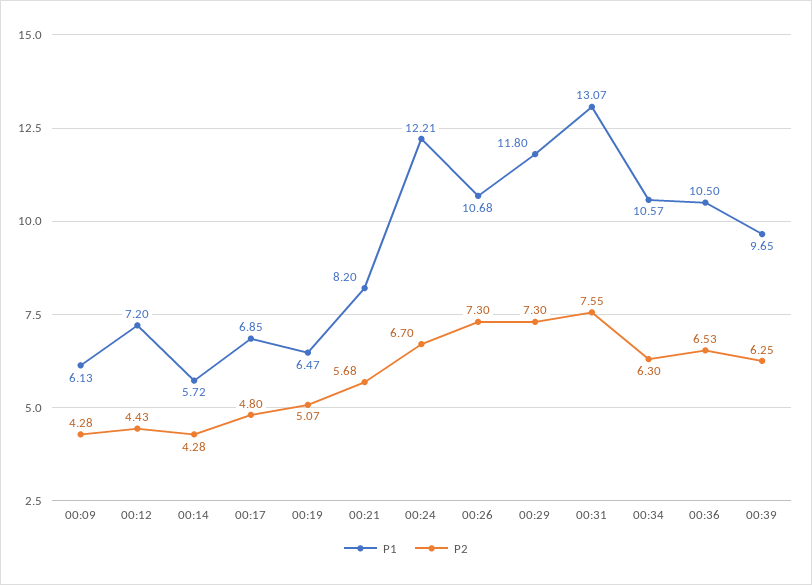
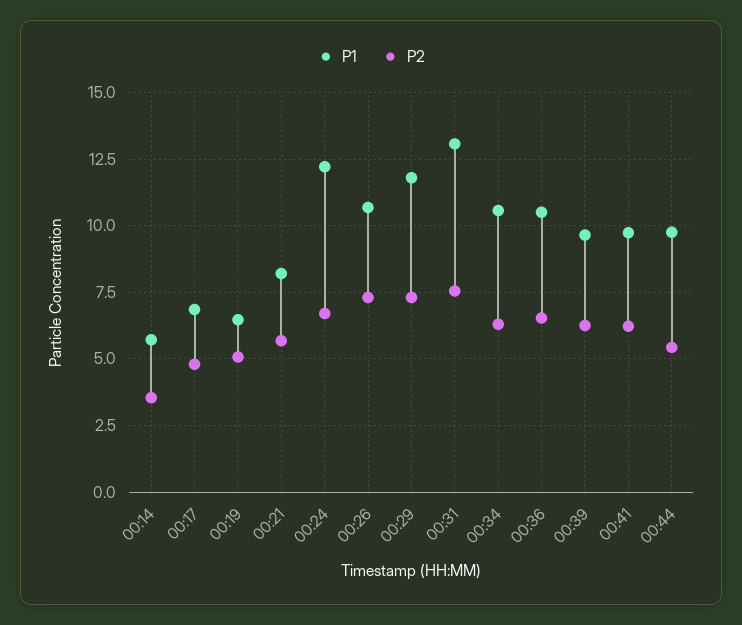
P1, 00:09: 6.13 -> none
P2, 00:09: 4.28 -> none
P1, 00:12: 7.2 -> none
P2, 00:12: 4.43 -> none
P2, 00:14: 4.28 -> 3.5
P1, 00:41: none -> 9.75
P2, 00:41: none -> 6.25
P1, 00:44: none -> 9.75
P2, 00:44: none -> 5.5

